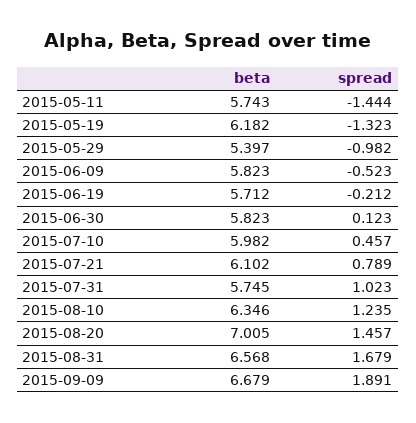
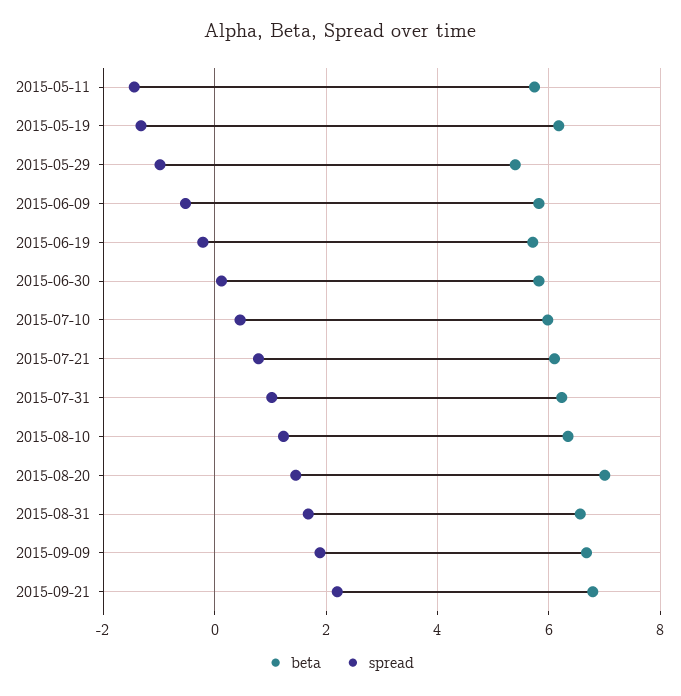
beta, 2015-07-31: 5.745 -> 6.2
beta, 2015-09-21: none -> 6.8
spread, 2015-09-21: none -> 2.2

